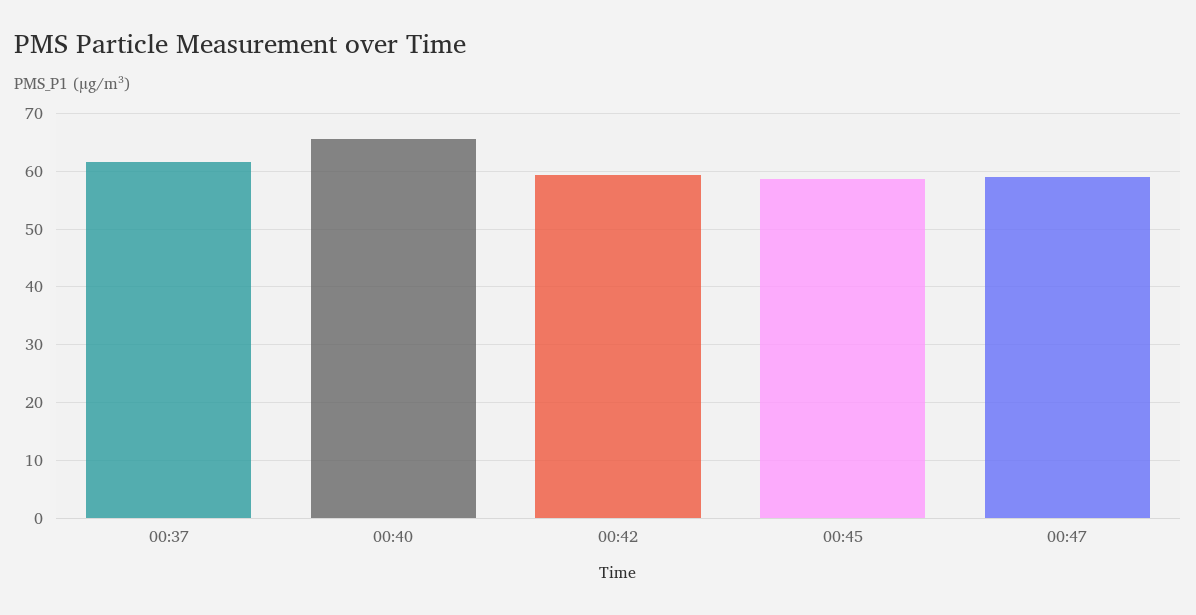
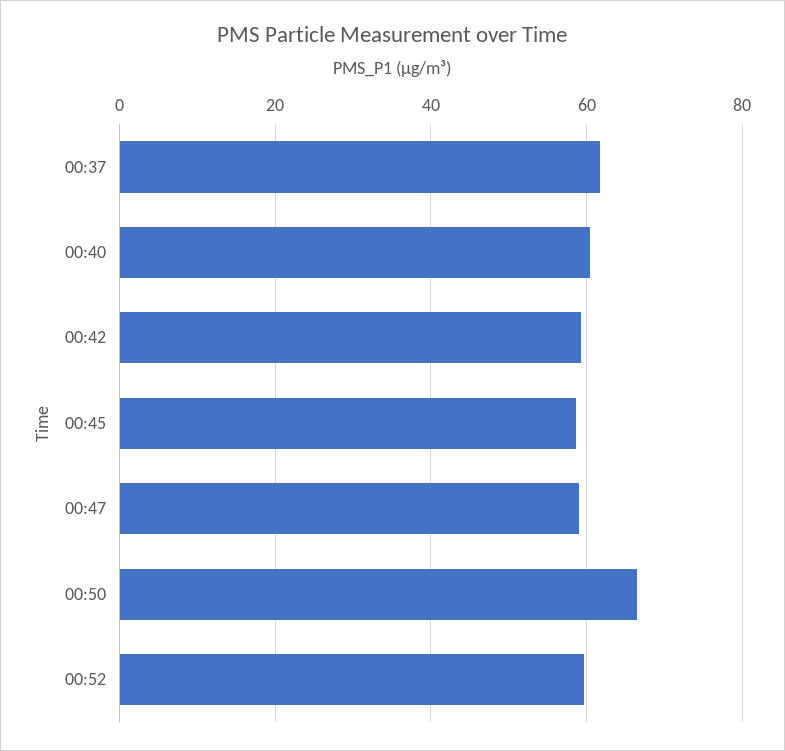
00:40: 66 -> 60
00:50: none -> 66
00:52: none -> 60

